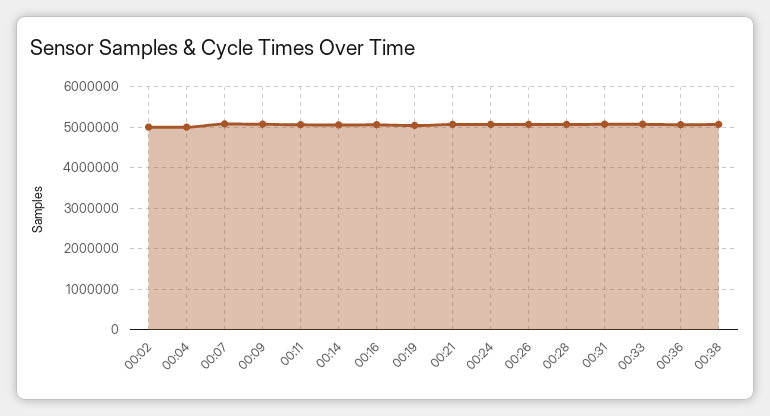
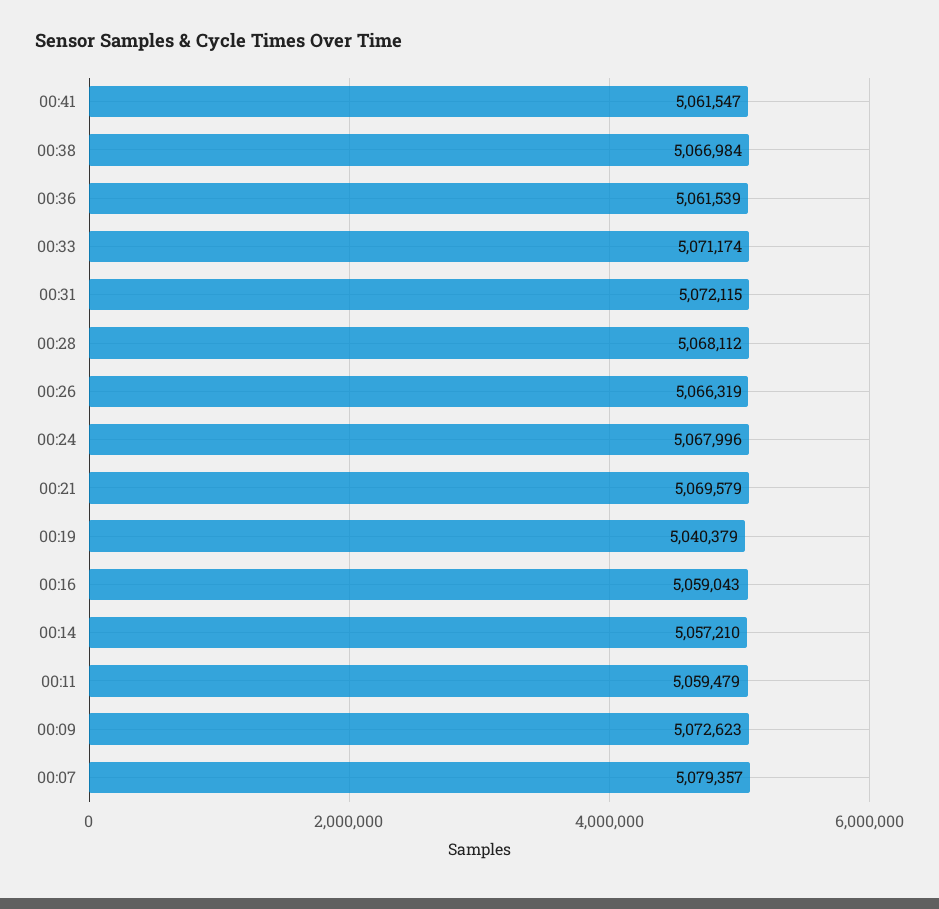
00:02: 5000000 -> none
00:04: 5000000 -> none
00:41: none -> 5061547

